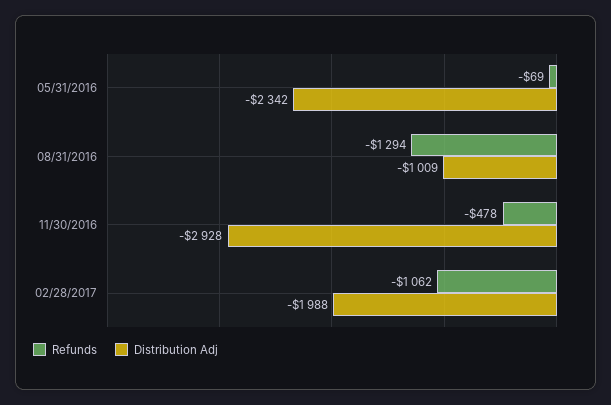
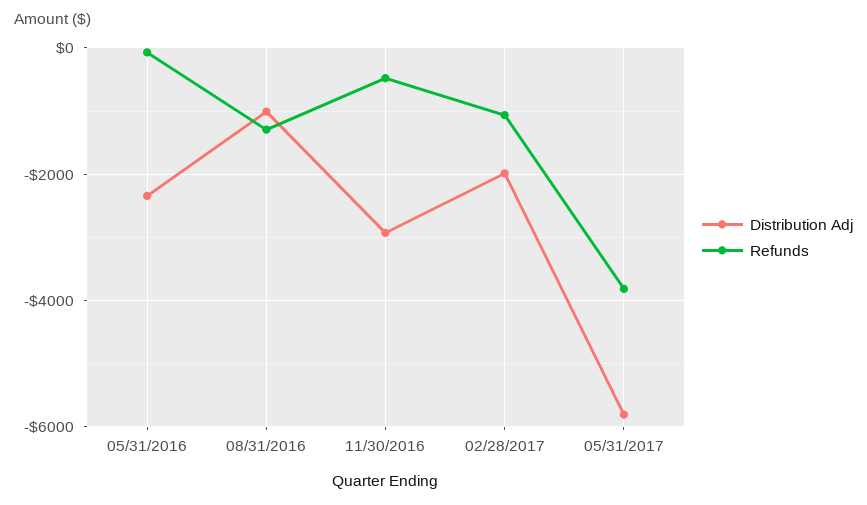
Distribution Adj, 05/31/2017: none -> -5800
Refunds, 05/31/2017: none -> -3800

